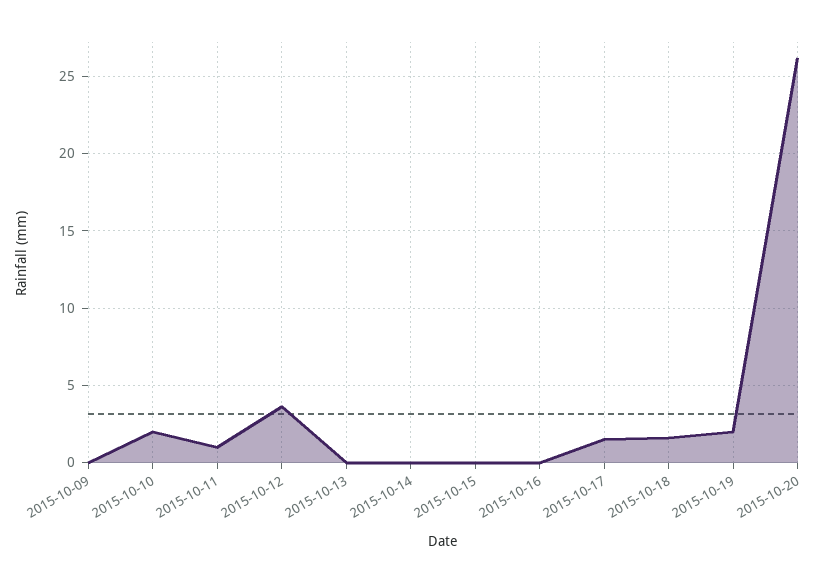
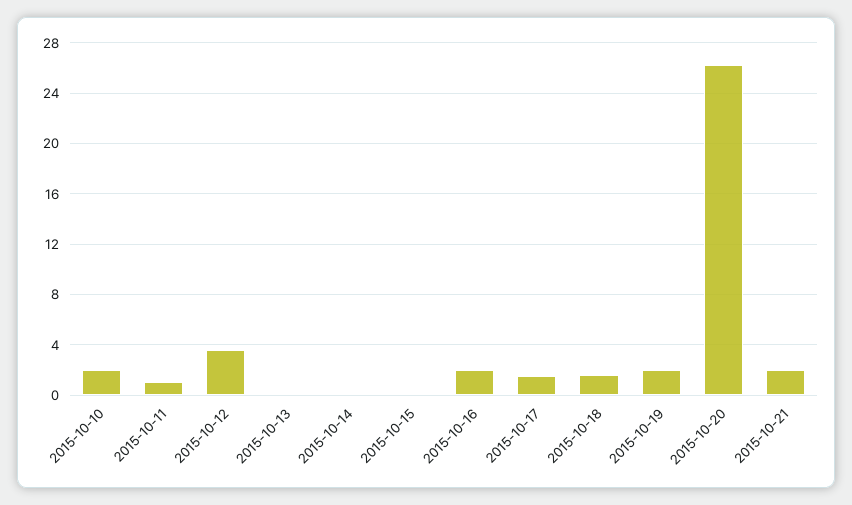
2015-10-09: 0 -> none
2015-10-16: 0 -> 2
2015-10-21: none -> 2

